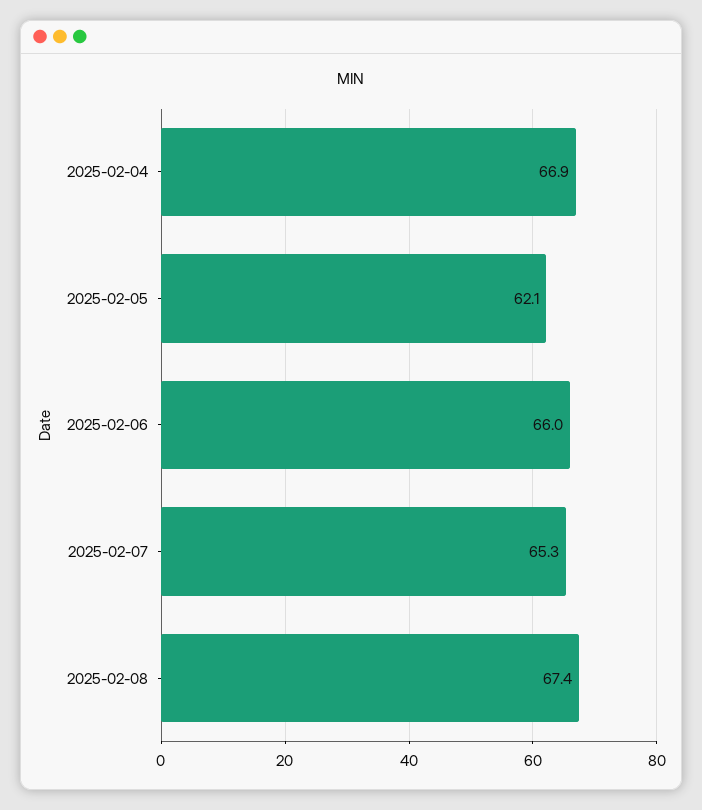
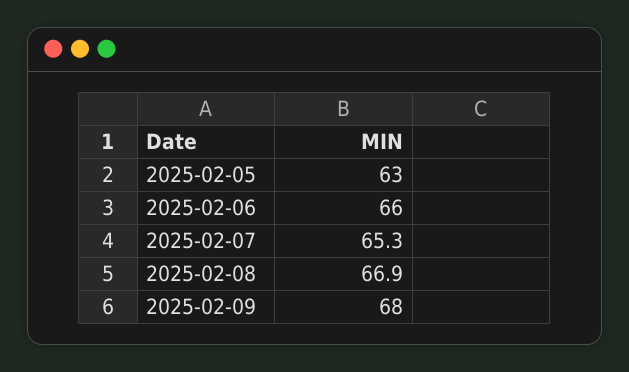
2025-02-04: 66.9 -> none
2025-02-05: 62.1 -> 63
2025-02-08: 67.4 -> 66.9
2025-02-09: none -> 68

